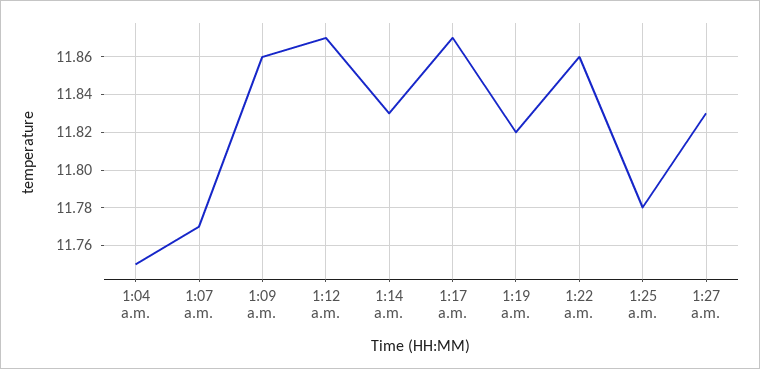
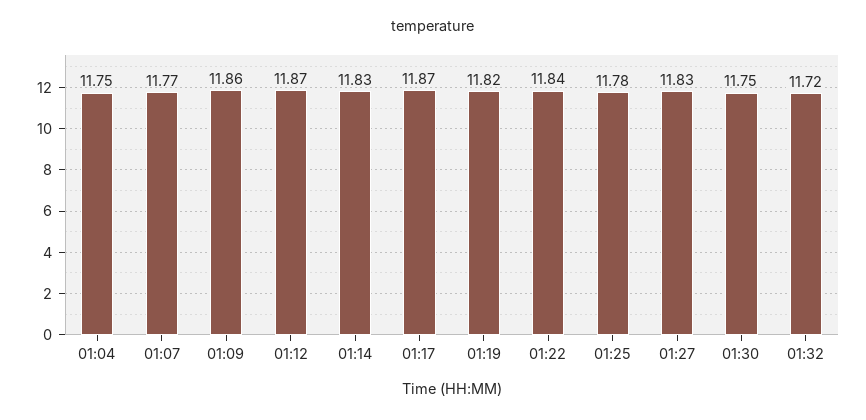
1:22 a.m.: 11.86 -> 11.84
01:30: none -> 11.75
01:32: none -> 11.72

